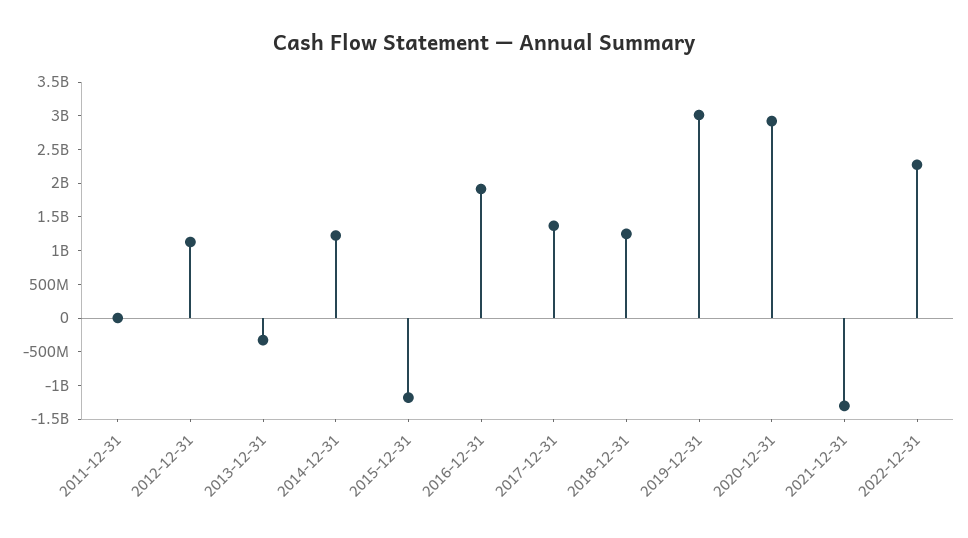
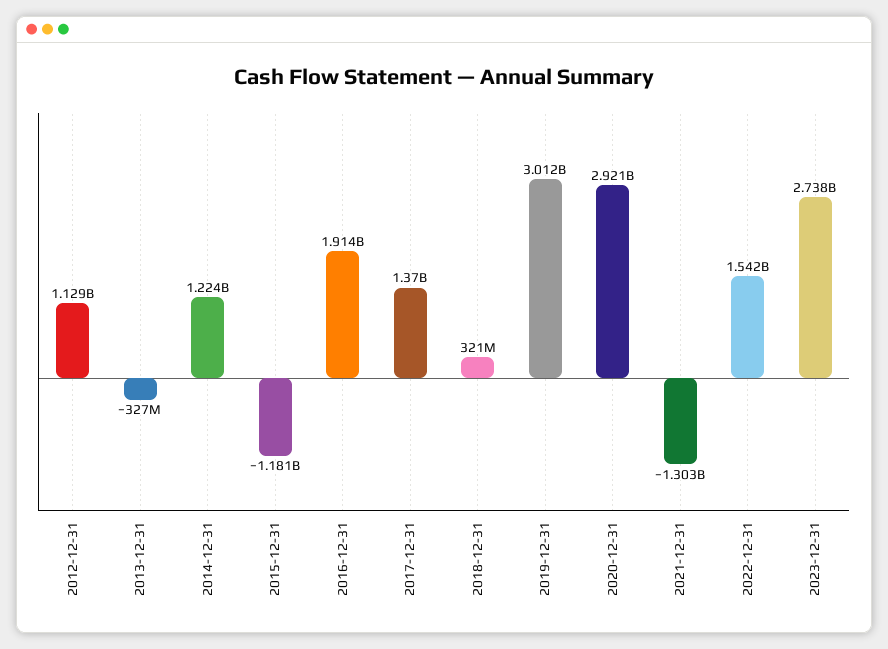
2011-12-31: 0 -> none
2018-12-31: 1250000000 -> 321000000
2022-12-31: 2250000000 -> 1542000000
2023-12-31: none -> 2738000000

